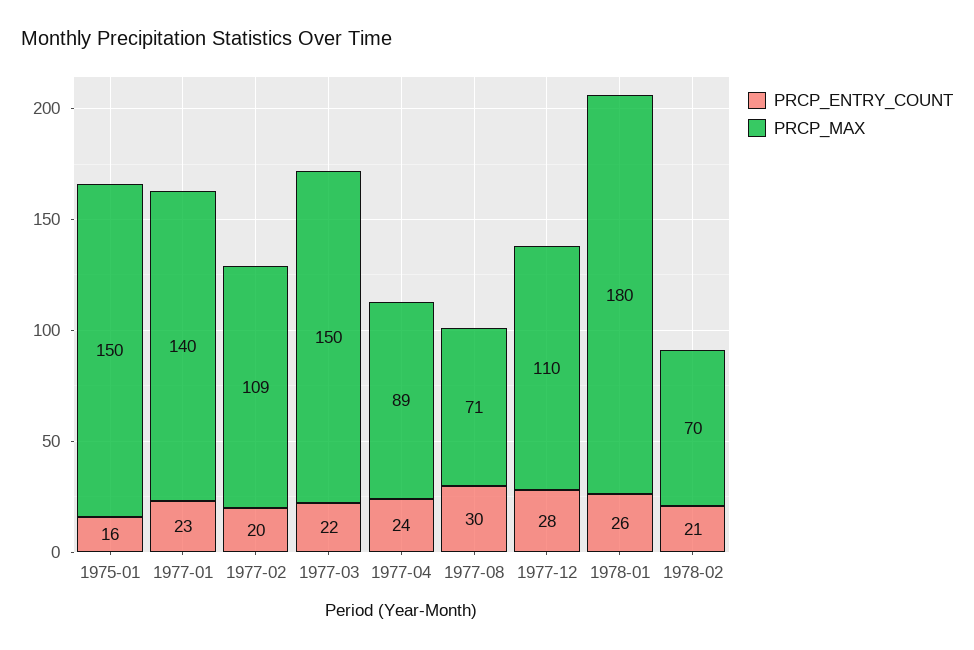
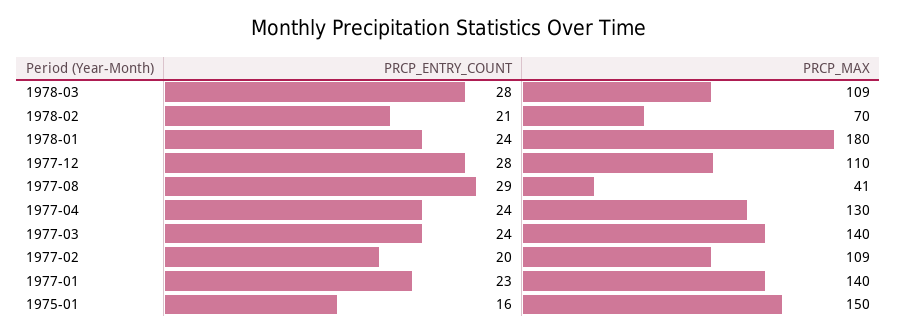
PRCP_ENTRY_COUNT, 1977-03: 22 -> 24
PRCP_MAX, 1977-03: 150 -> 140
PRCP_MAX, 1977-04: 89 -> 130
PRCP_ENTRY_COUNT, 1977-08: 30 -> 29
PRCP_MAX, 1977-08: 71 -> 41
PRCP_ENTRY_COUNT, 1978-01: 26 -> 24
PRCP_ENTRY_COUNT, 1978-03: none -> 28
PRCP_MAX, 1978-03: none -> 109

